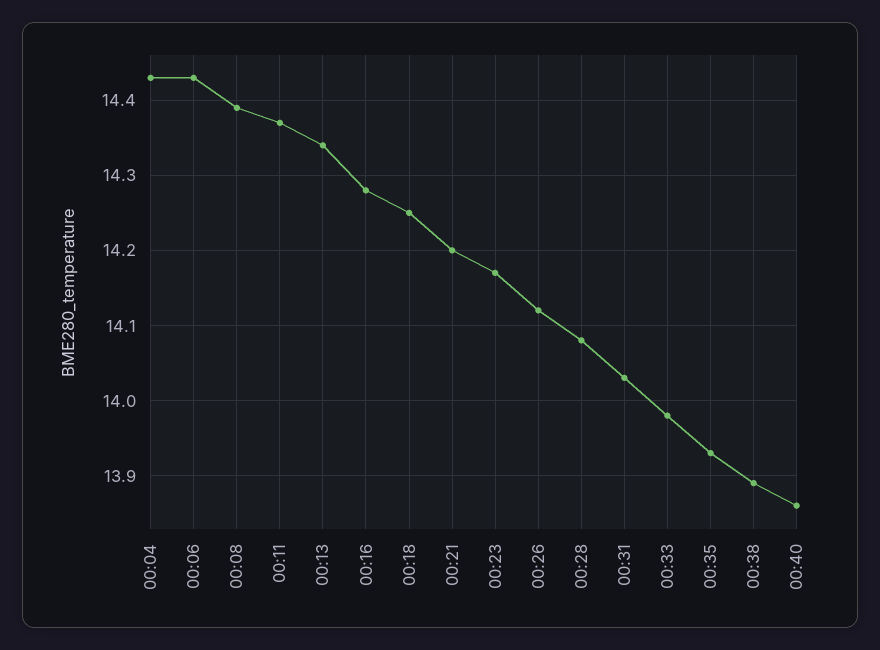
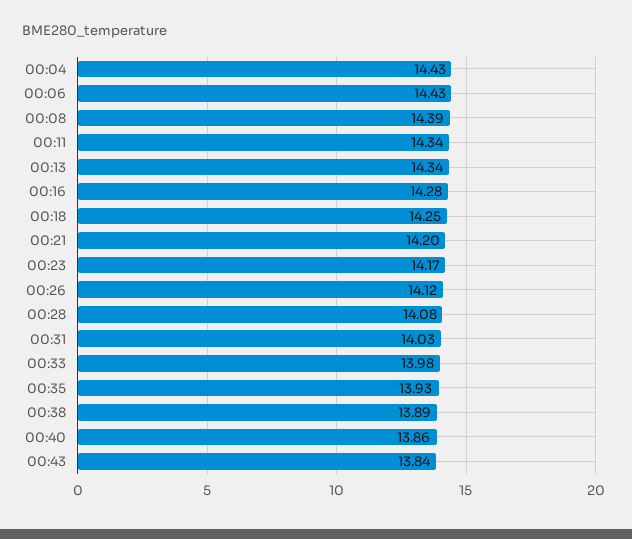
00:11: 14.37 -> 14.34
00:43: none -> 13.84

